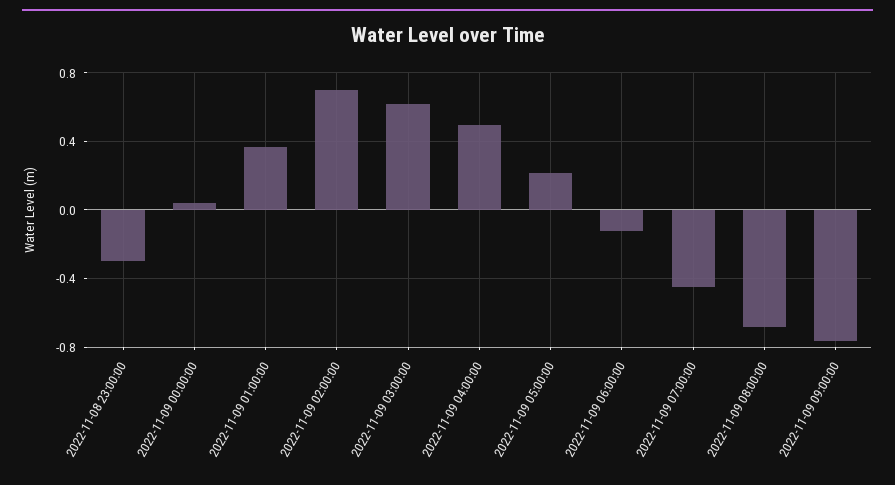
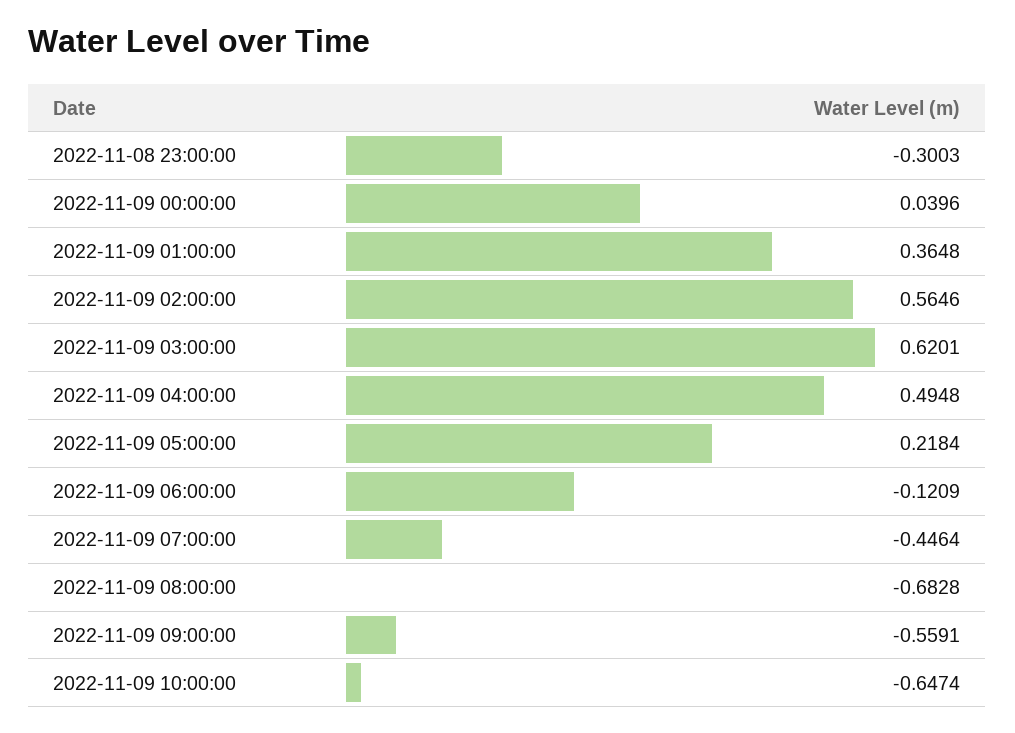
2022-11-09 02:00:00: 0.7 -> 0.5646
2022-11-09 09:00:00: -0.75 -> -0.5591
2022-11-09 10:00:00: none -> -0.6474

